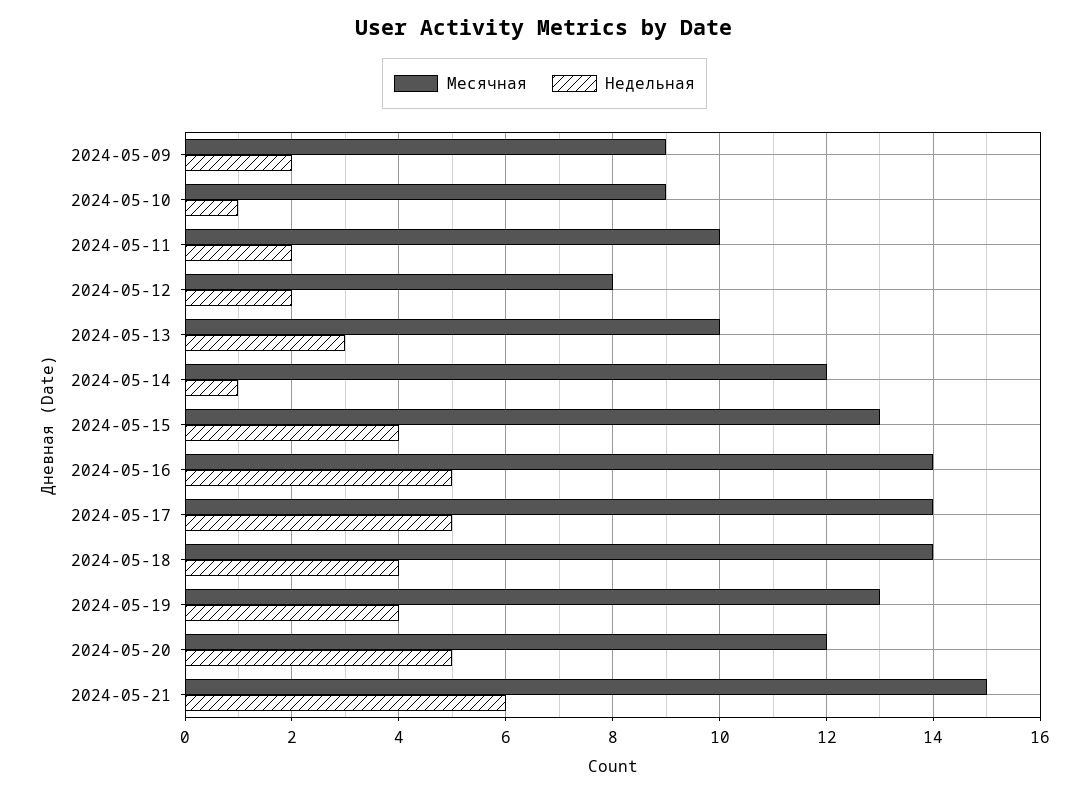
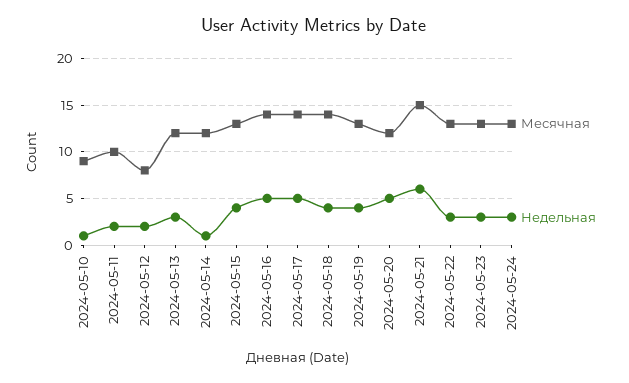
Месячная, 2024-05-09: 9 -> none
Недельная, 2024-05-09: 2 -> none
Месячная, 2024-05-13: 10 -> 12
Месячная, 2024-05-22: none -> 13
Недельная, 2024-05-22: none -> 3
Месячная, 2024-05-23: none -> 13
Недельная, 2024-05-23: none -> 3
Месячная, 2024-05-24: none -> 13
Недельная, 2024-05-24: none -> 3

